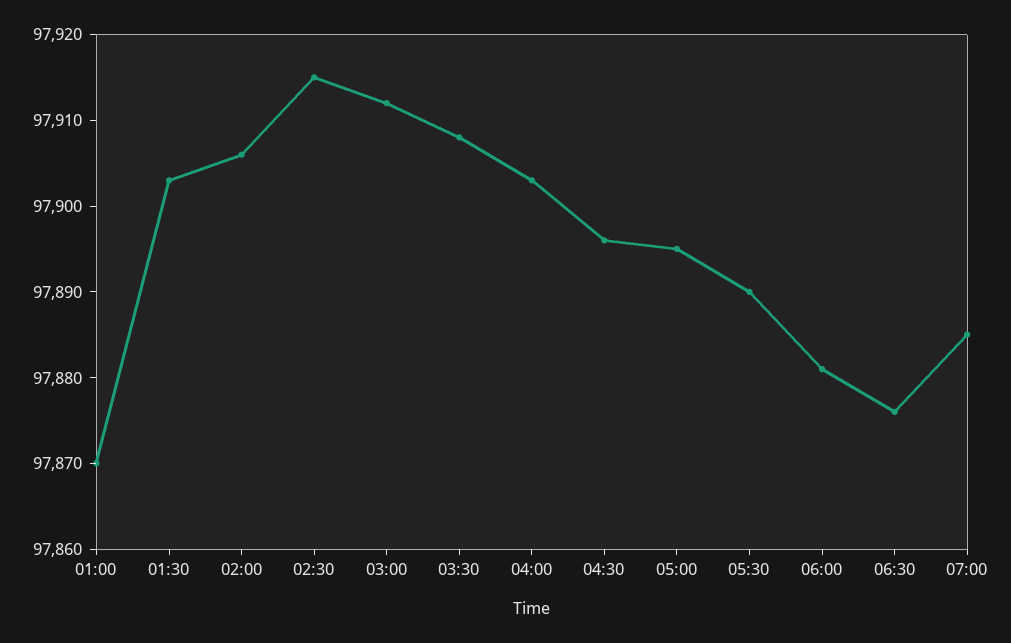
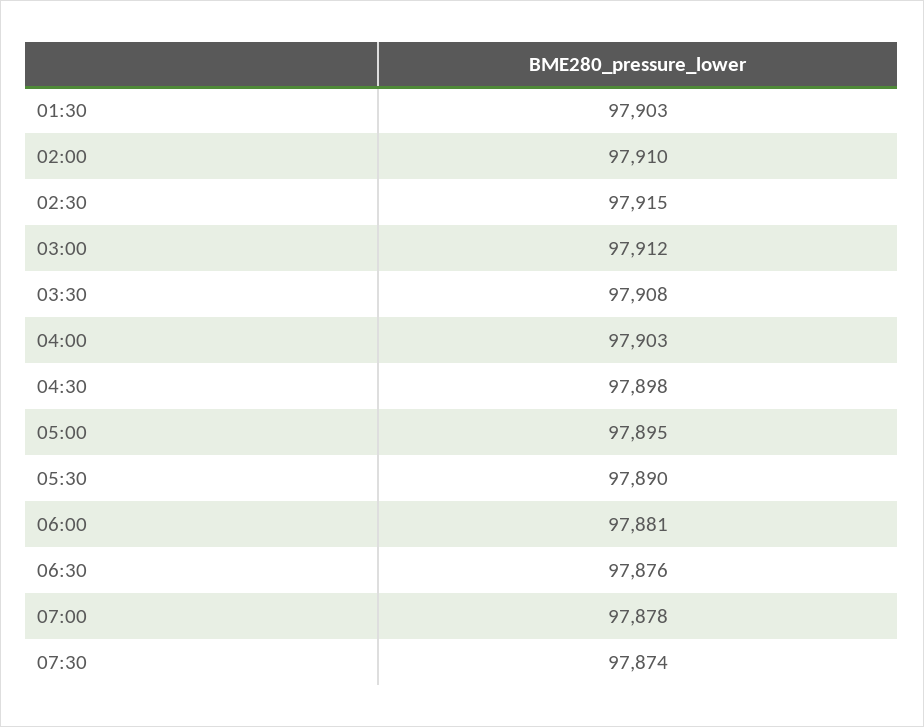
01:00: 97870 -> none
02:00: 97906 -> 97910
04:30: 97896 -> 97898
07:00: 97885 -> 97878
07:30: none -> 97874

